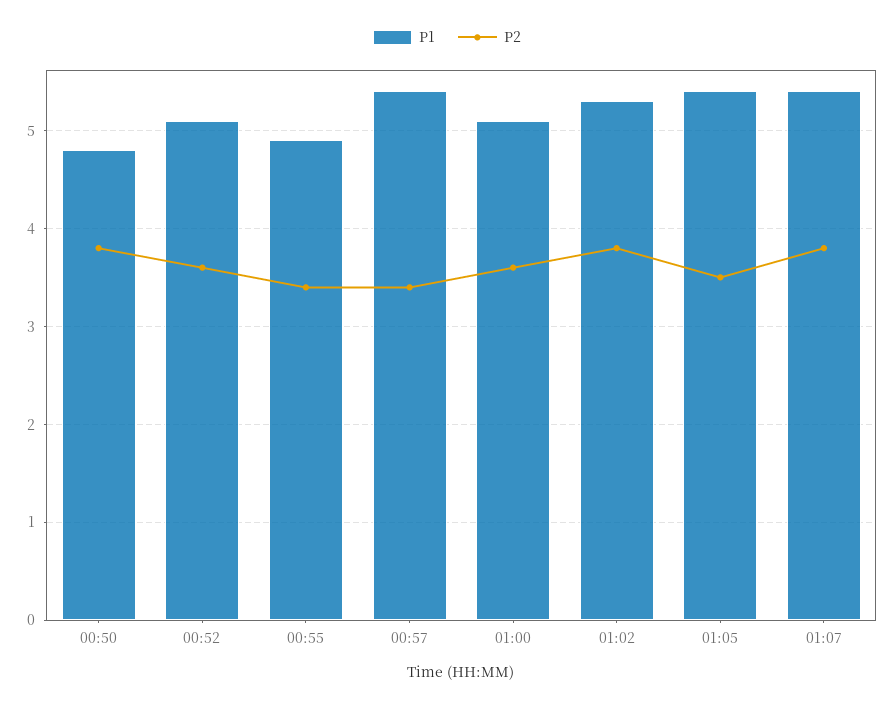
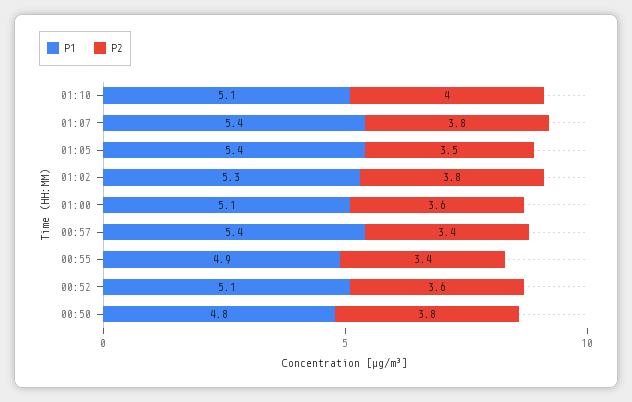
P1, 01:10: none -> 5.1
P2, 01:10: none -> 4

